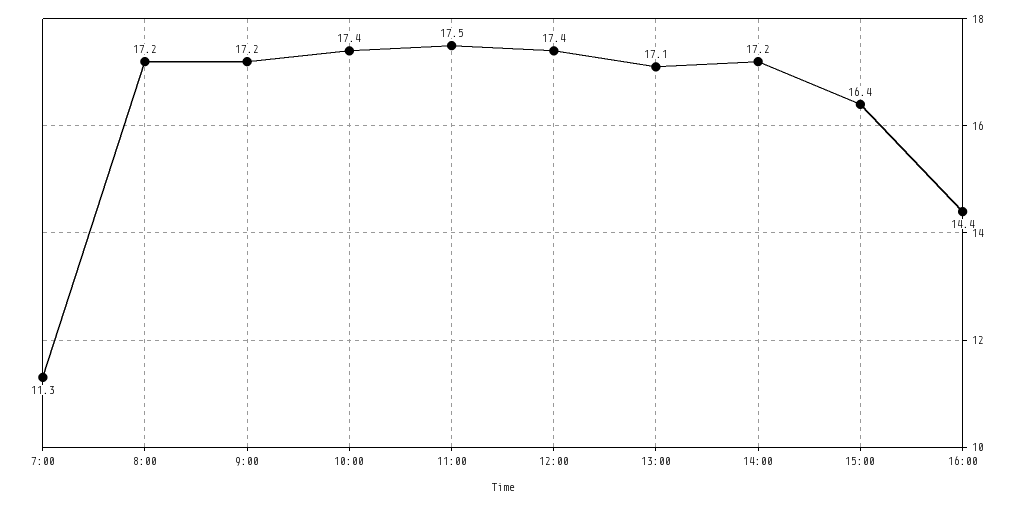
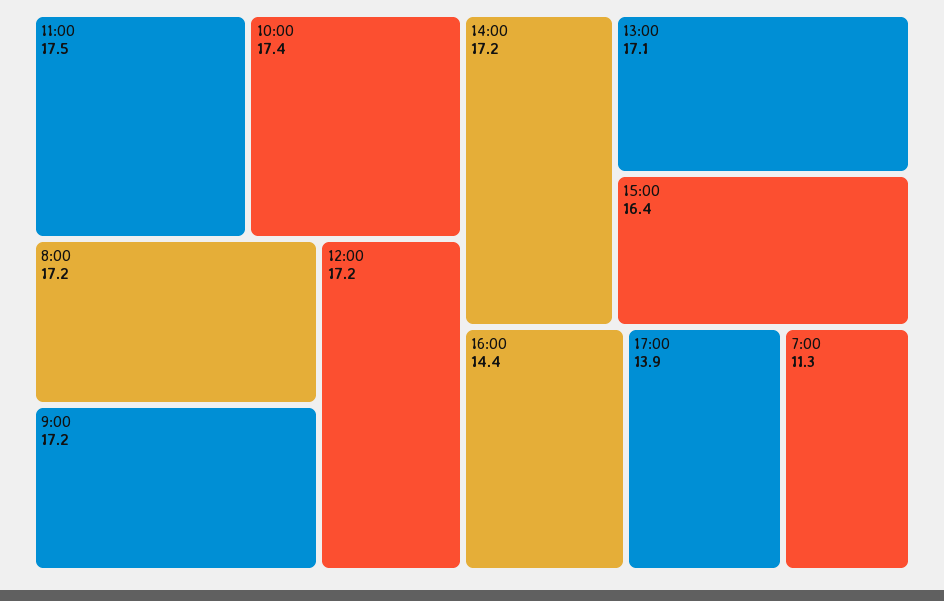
12:00: 17.4 -> 17.2
17:00: none -> 13.9

